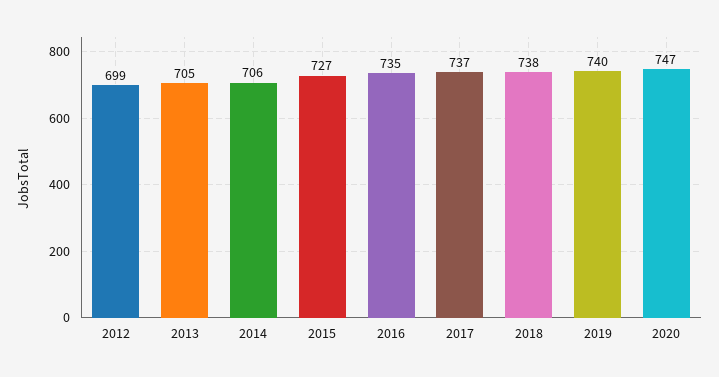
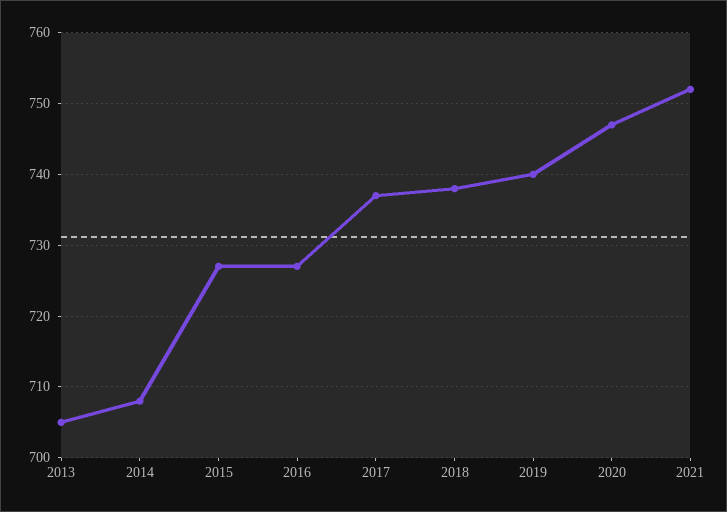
2012: 699 -> none
2014: 706 -> 708
2016: 735 -> 727
2021: none -> 752

